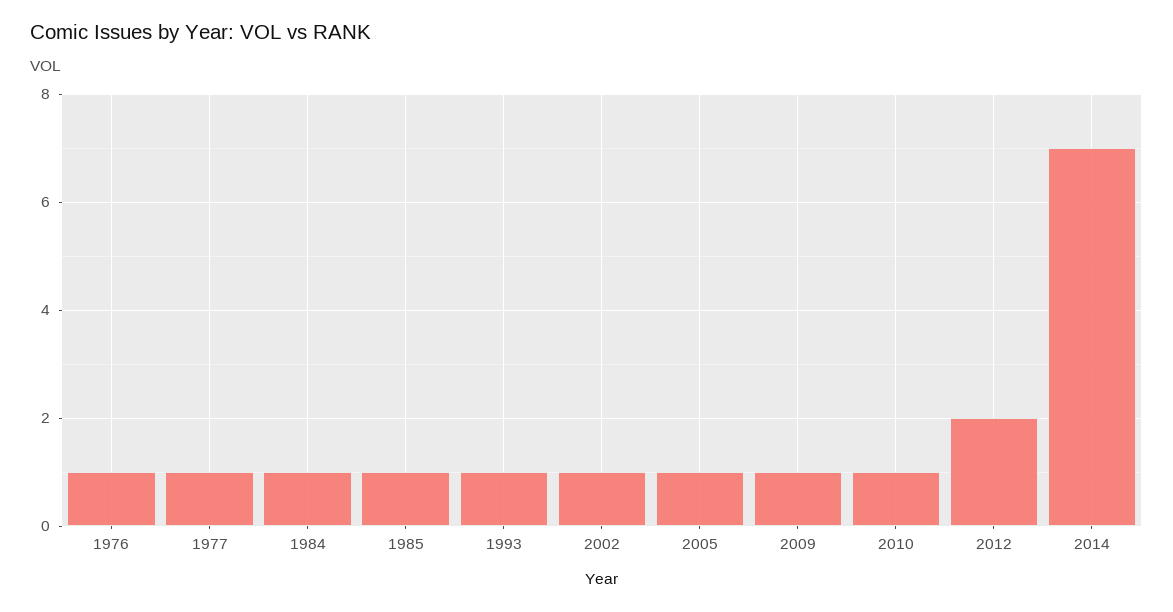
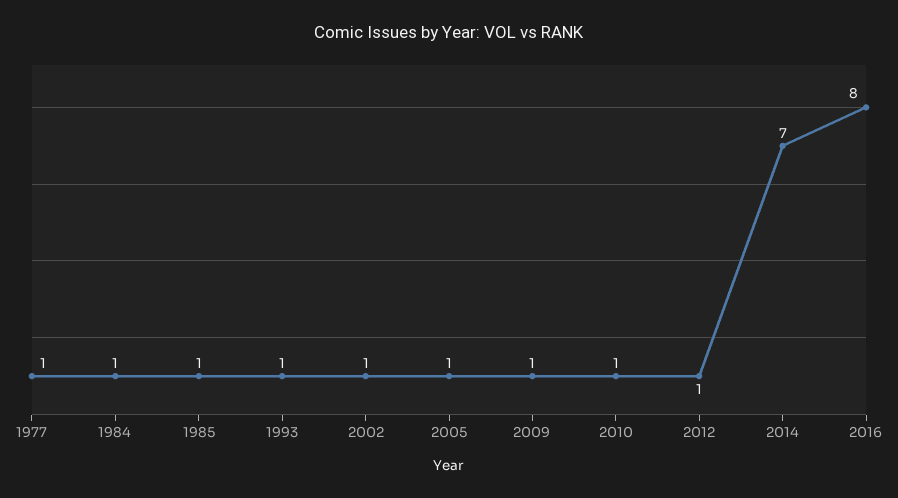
1976: 1 -> none
2012: 2 -> 1
2016: none -> 8

